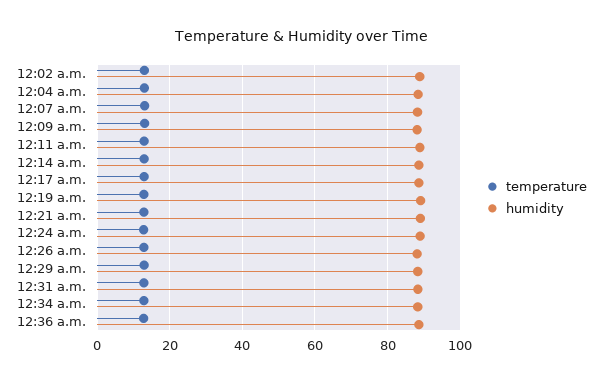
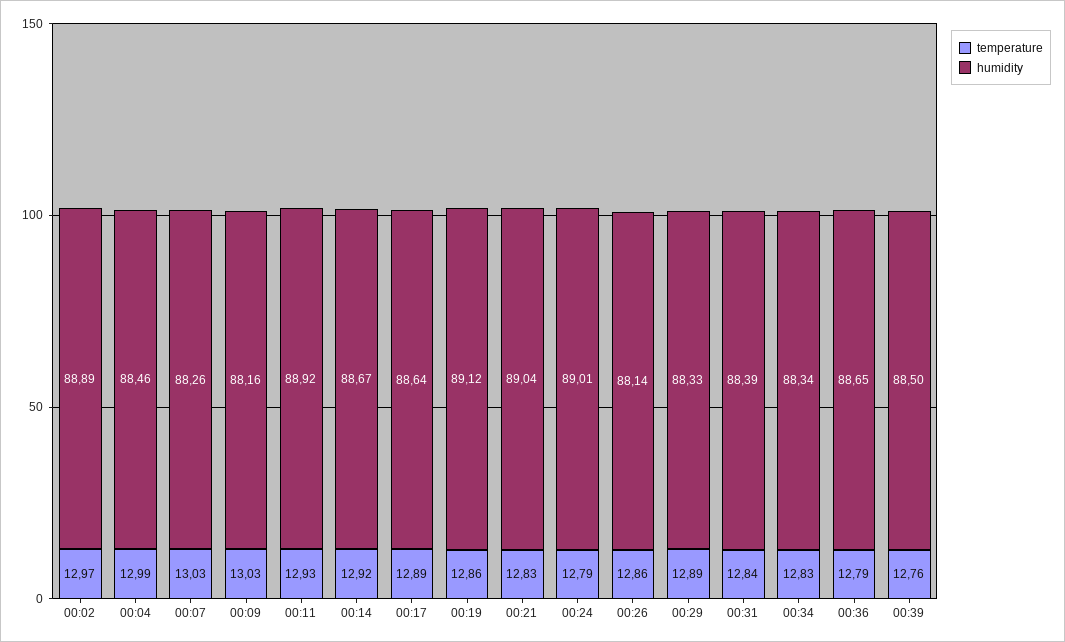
temperature, 00:39: none -> 12.76
humidity, 00:39: none -> 88.5

